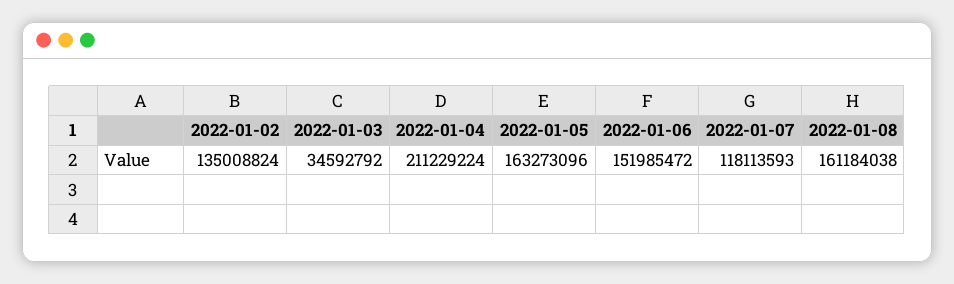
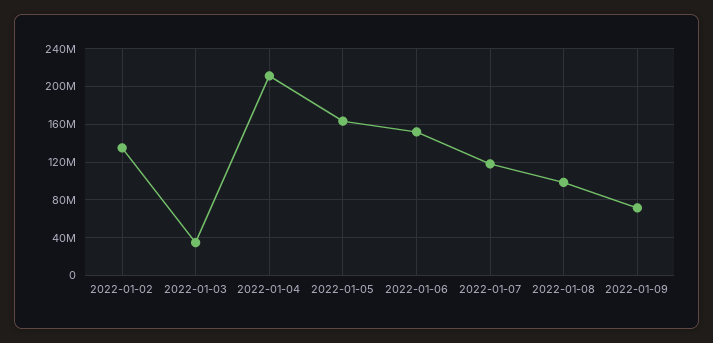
2022-01-08: 161184038 -> 100000000
2022-01-09: none -> 70000000

